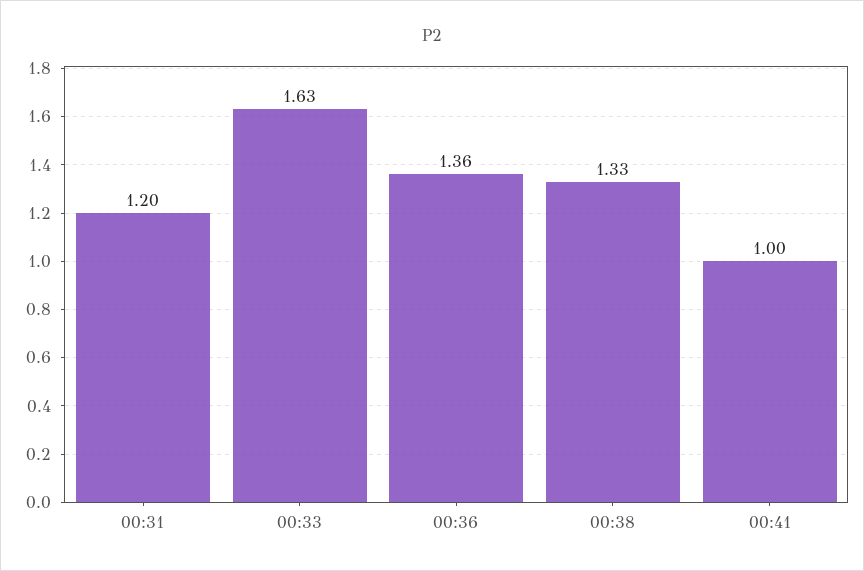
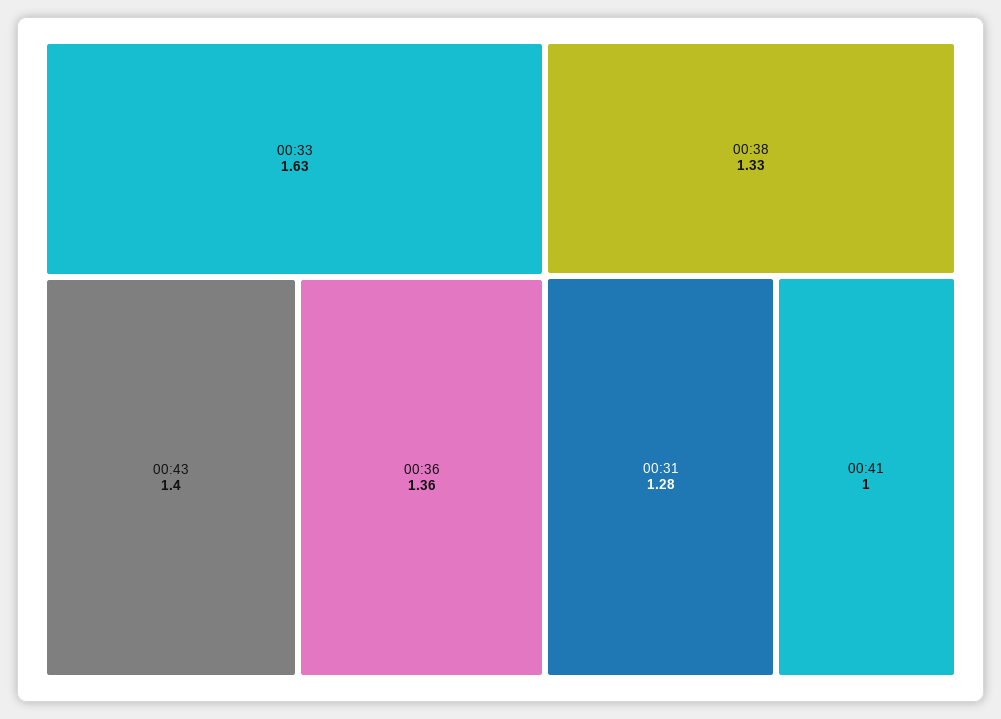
00:31: 1.2 -> 1.28
00:43: none -> 1.4

